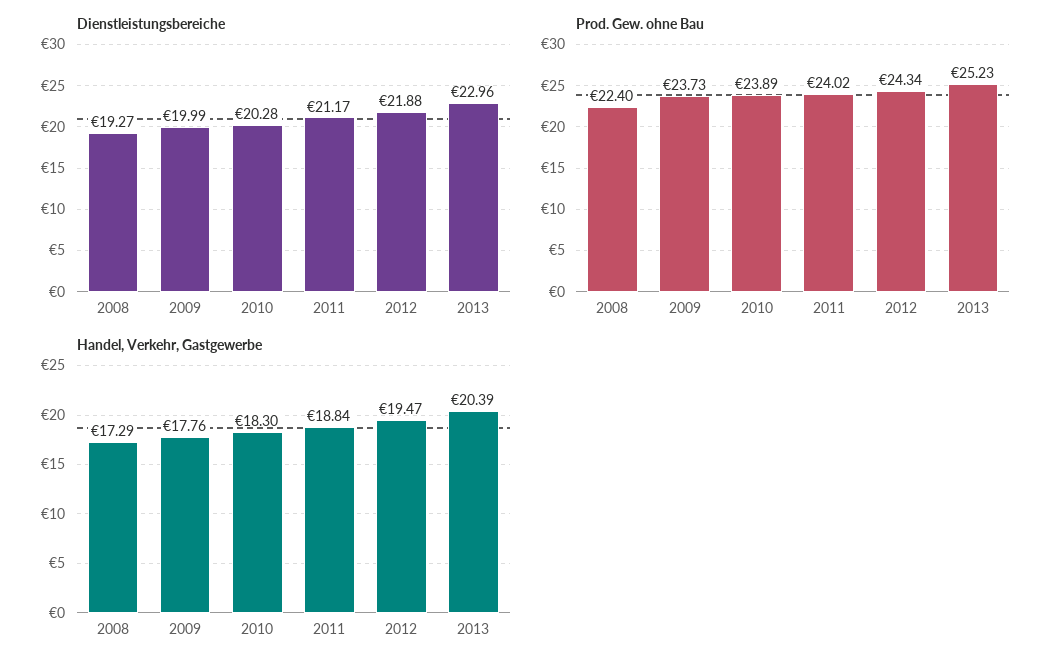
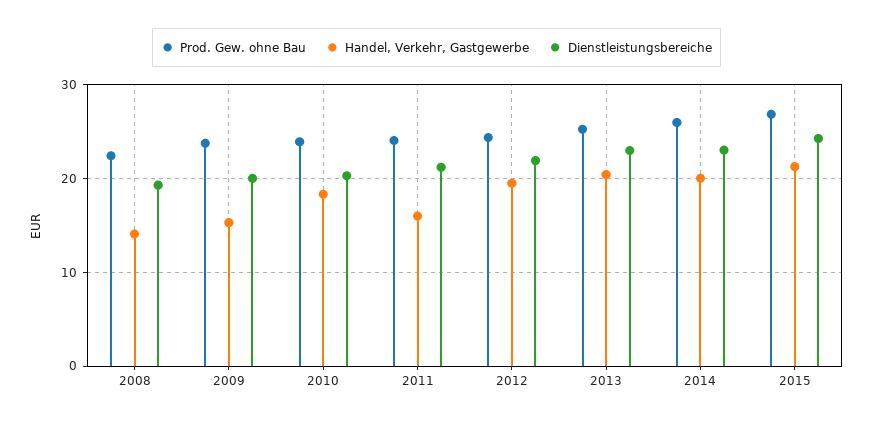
Handel, Verkehr, Gastgewerbe, 2008: 17.29 -> 14
Handel, Verkehr, Gastgewerbe, 2009: 17.76 -> 15
Handel, Verkehr, Gastgewerbe, 2011: 18.84 -> 16
Prod. Gew. ohne Bau, 2014: none -> 26
Handel, Verkehr, Gastgewerbe, 2014: none -> 20
Dienstleistungsbereiche, 2014: none -> 23
Prod. Gew. ohne Bau, 2015: none -> 27
Handel, Verkehr, Gastgewerbe, 2015: none -> 21
Dienstleistungsbereiche, 2015: none -> 24

